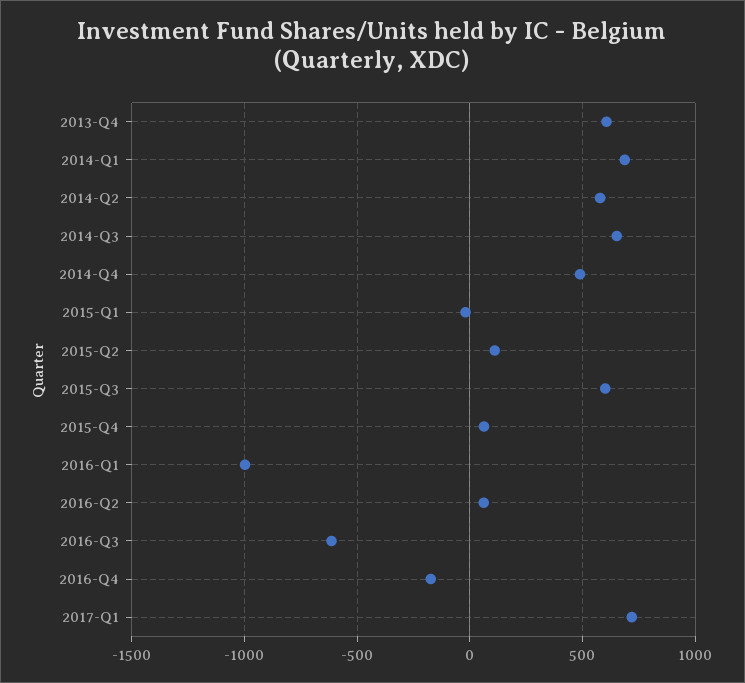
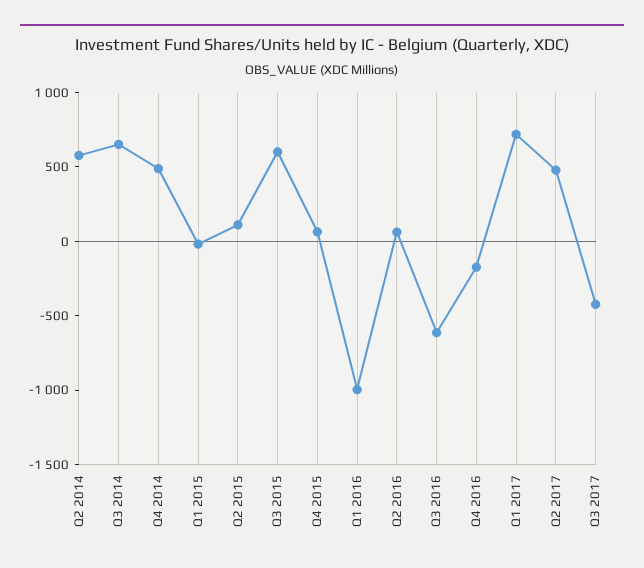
2013-Q4: 600 -> none
2014-Q1: 700 -> none
Q2 2017: none -> 500
Q3 2017: none -> -400

